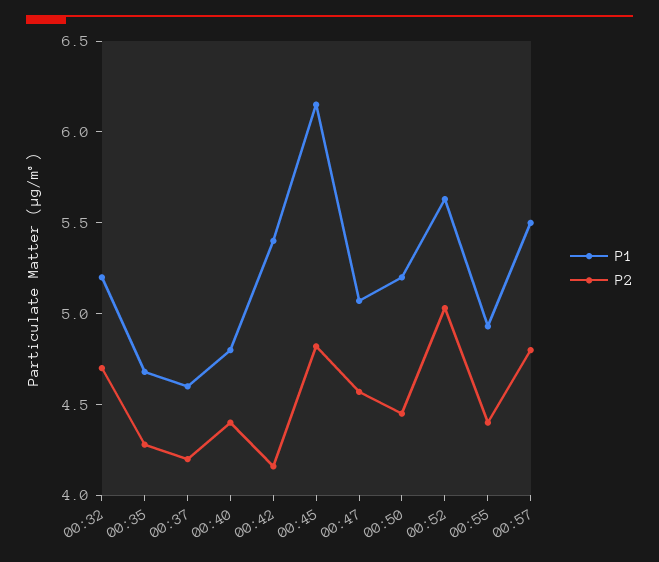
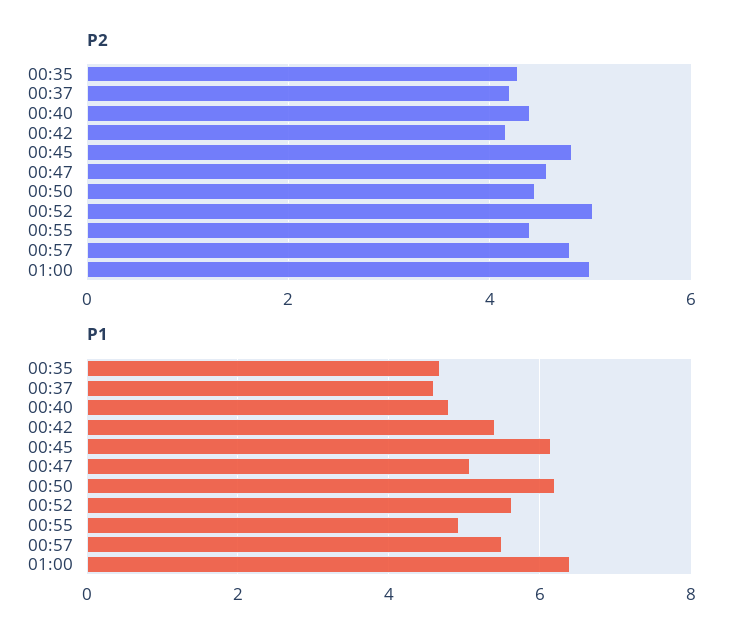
P1, 00:32: 5.2 -> none
P2, 00:32: 4.7 -> none
P1, 00:50: 5.2 -> 6.2
P2, 01:00: none -> 5
P1, 01:00: none -> 6.4

